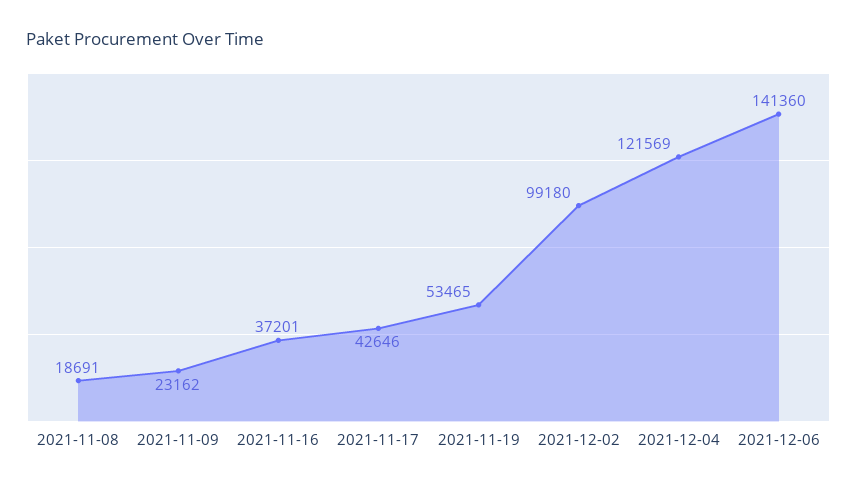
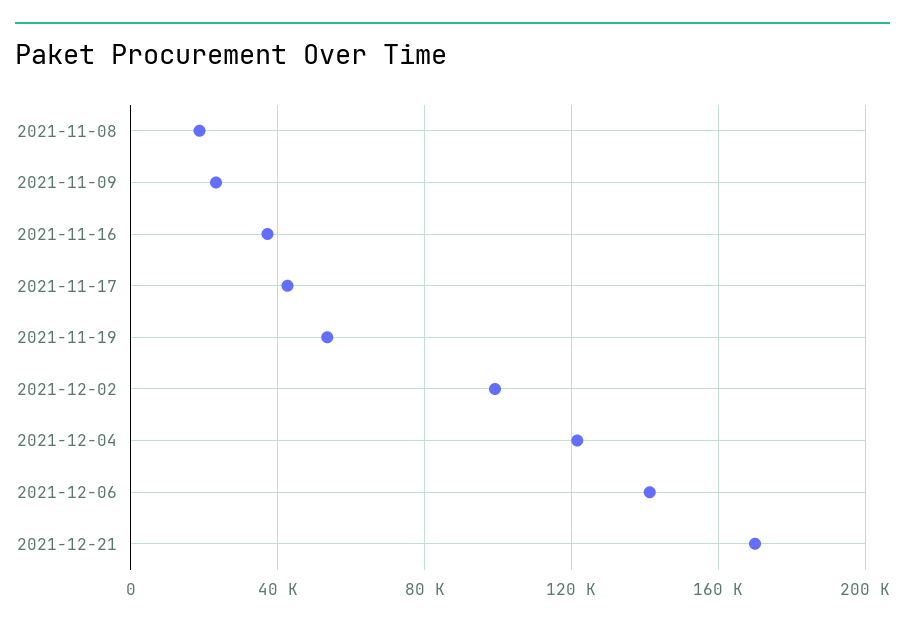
2021-12-21: none -> 170000

